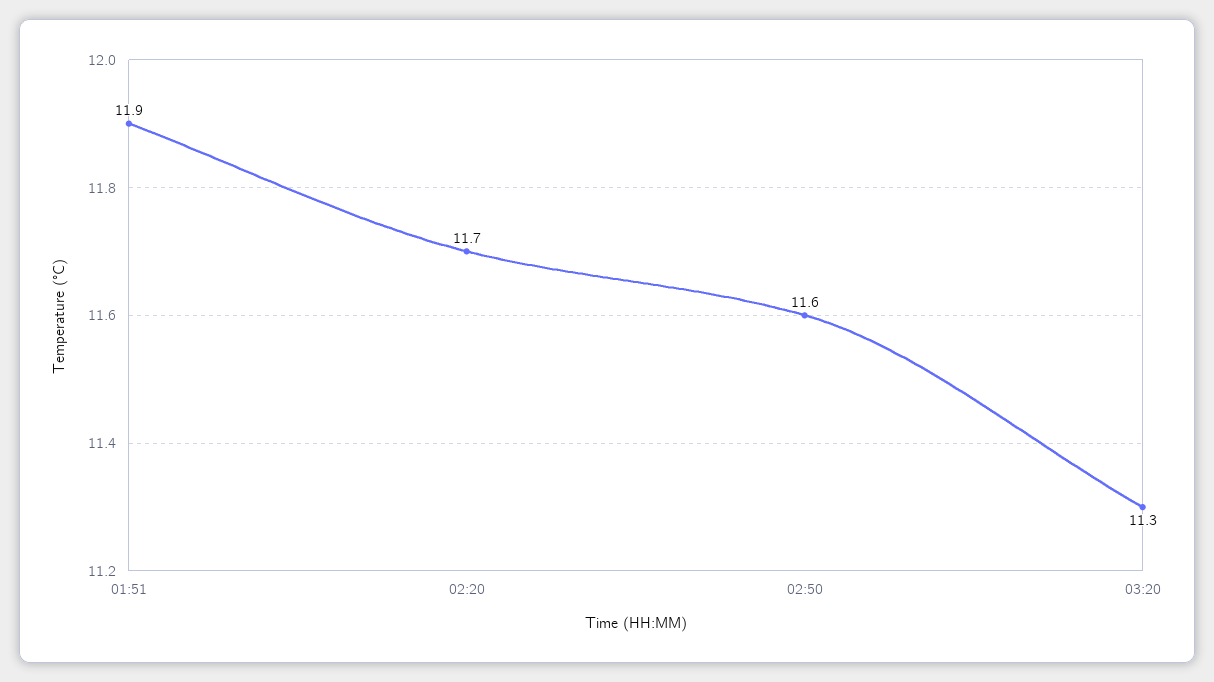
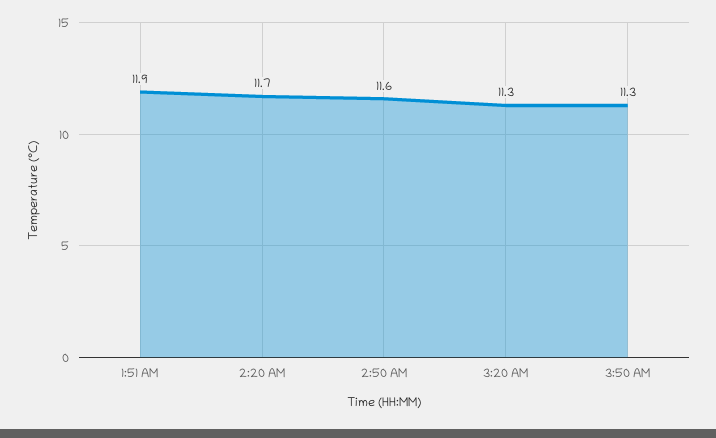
3:50 AM: none -> 11.3

